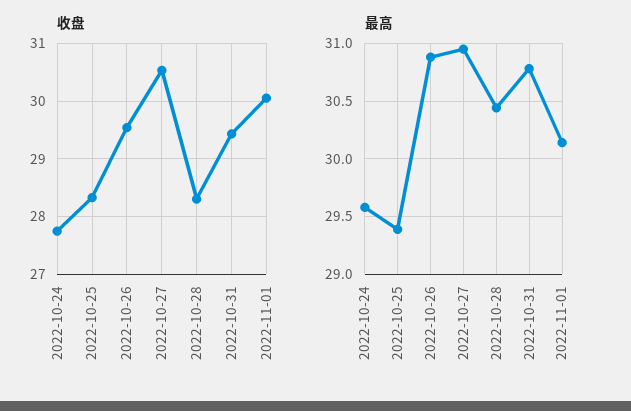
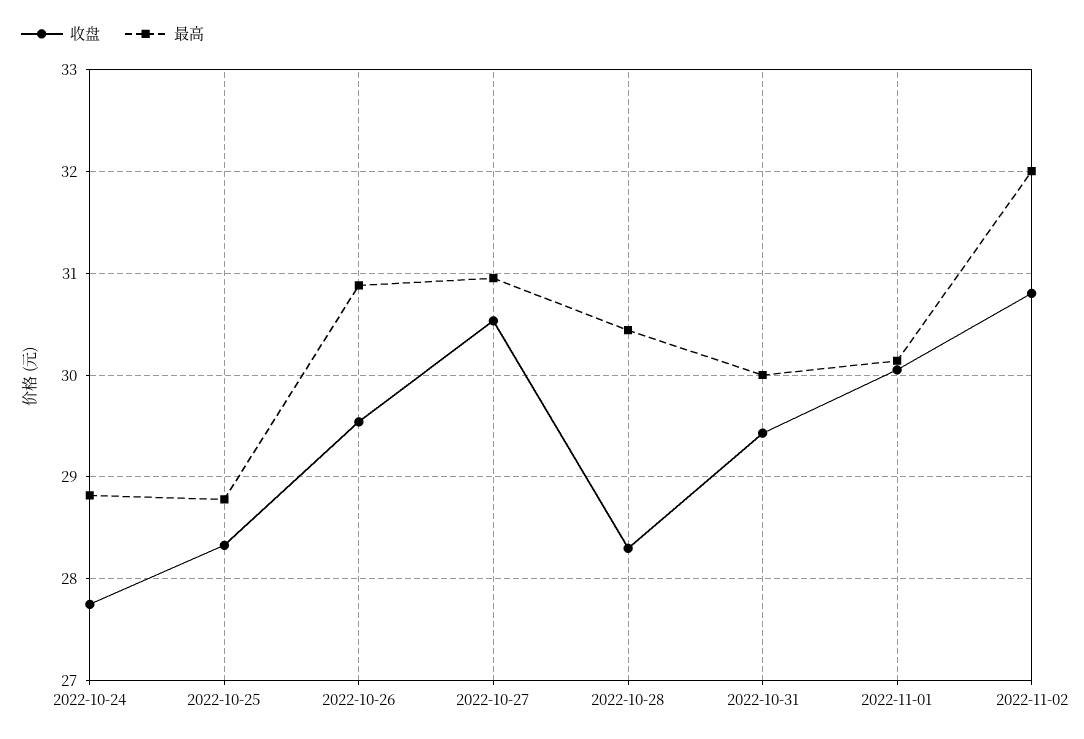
最高, 2022-10-24: 29.6 -> 28.8
最高, 2022-10-25: 29.4 -> 28.8
最高, 2022-10-31: 30.8 -> 30
收盘, 2022-11-02: none -> 30.8
最高, 2022-11-02: none -> 32

